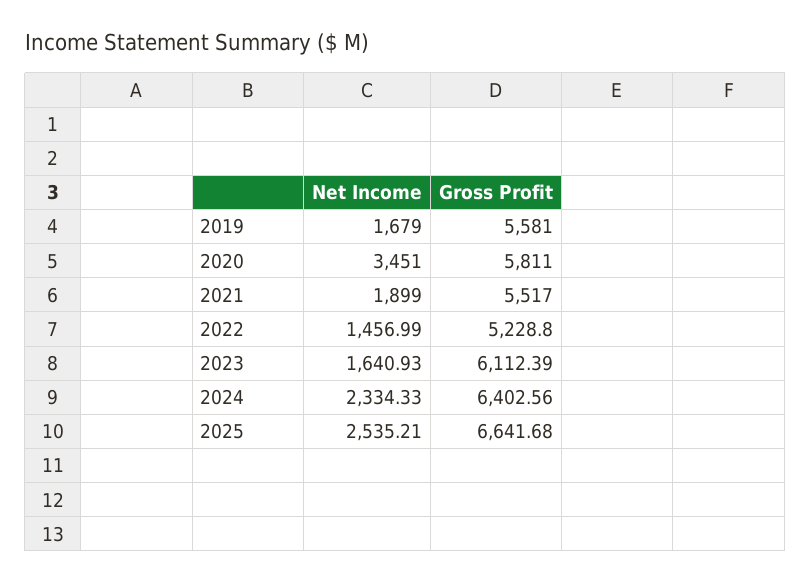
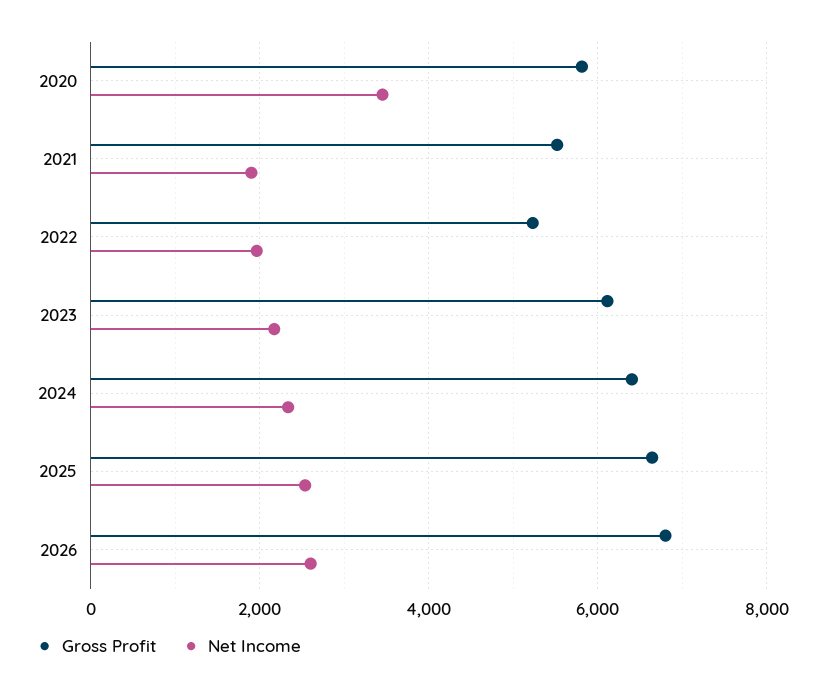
Net Income, 2019: 1679 -> none
Gross Profit, 2019: 5581 -> none
Net Income, 2022: 1456.99 -> 2000
Net Income, 2023: 1640.93 -> 2200
Gross Profit, 2026: none -> 6800
Net Income, 2026: none -> 2600

